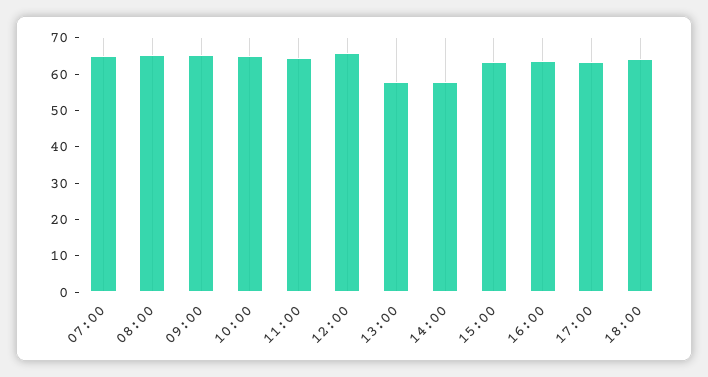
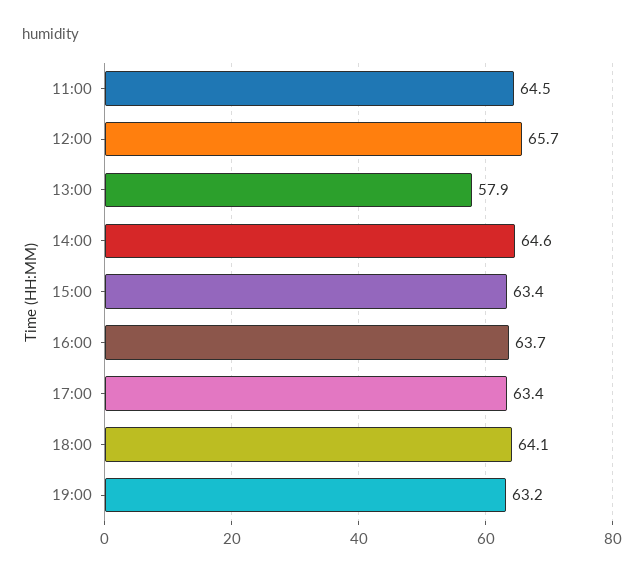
07:00: 65 -> none
08:00: 65 -> none
09:00: 65 -> none
10:00: 65 -> none
14:00: 57.5 -> 64.6
19:00: none -> 63.2

